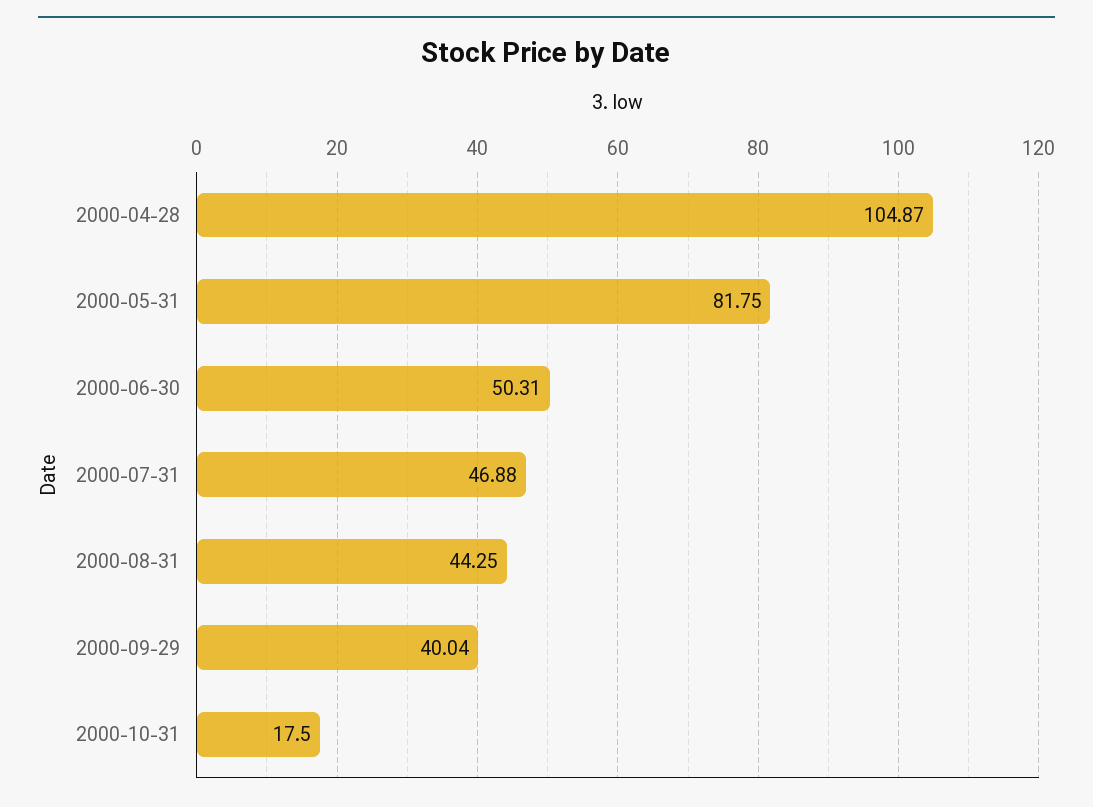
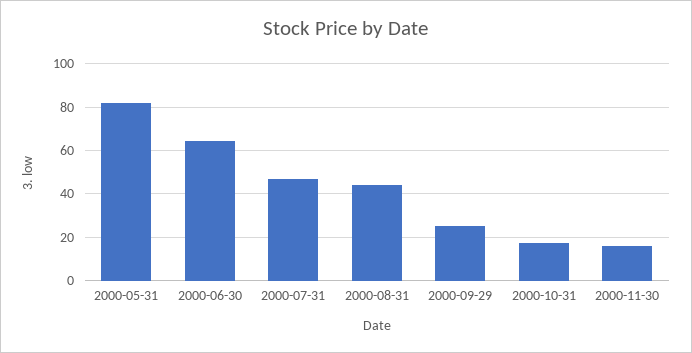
2000-04-28: 104.87 -> none
2000-06-30: 50.31 -> 65
2000-09-29: 40.04 -> 25
2000-11-30: none -> 15

